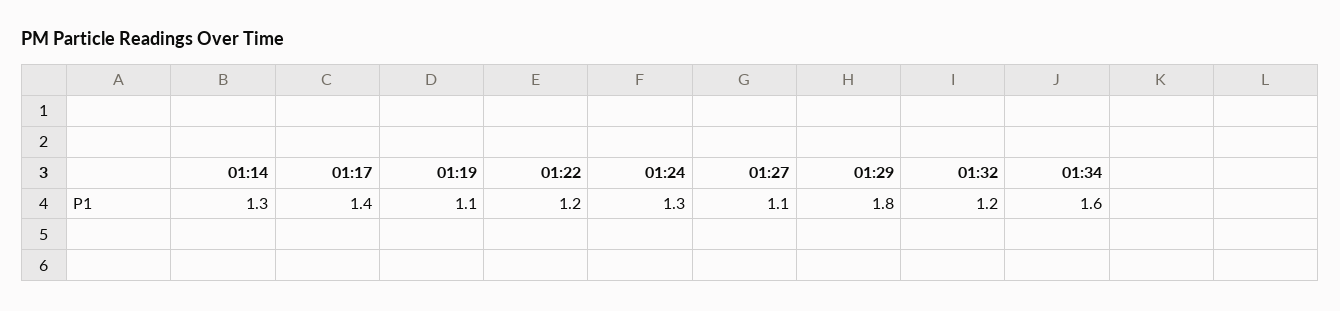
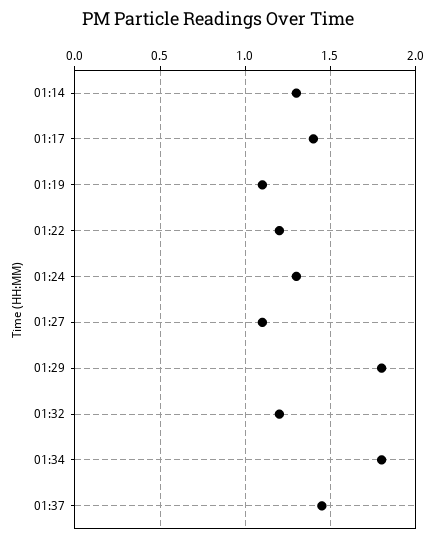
01:34: 1.6 -> 1.8
01:37: none -> 1.45

